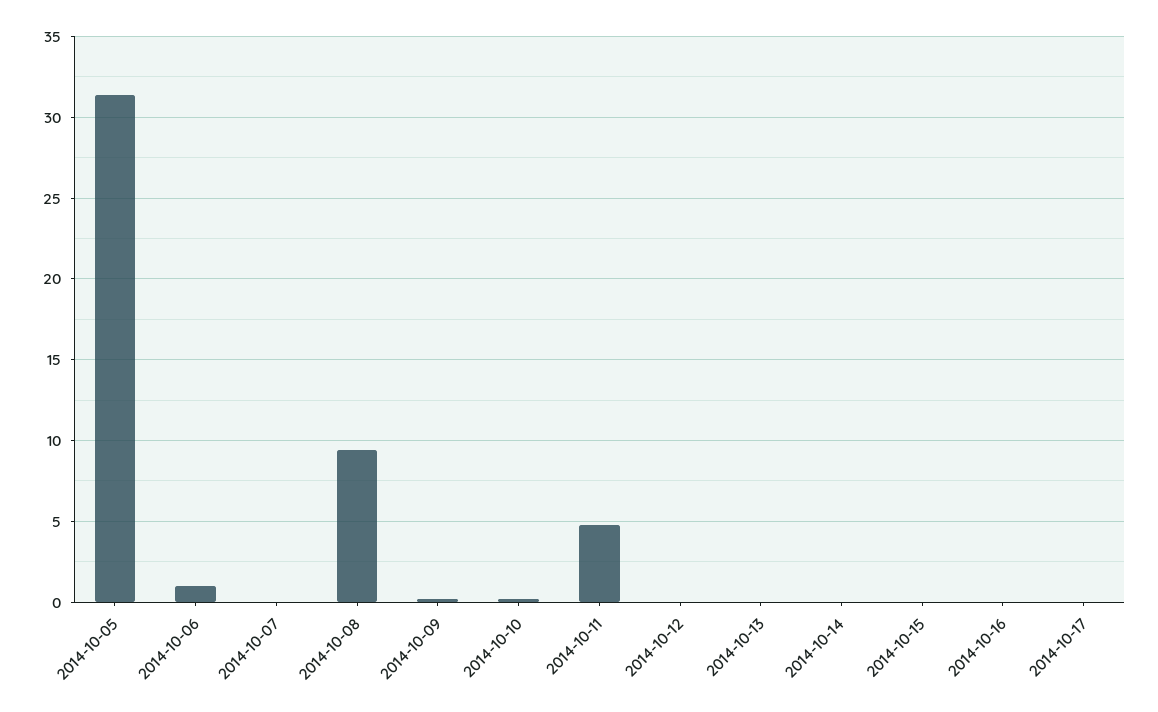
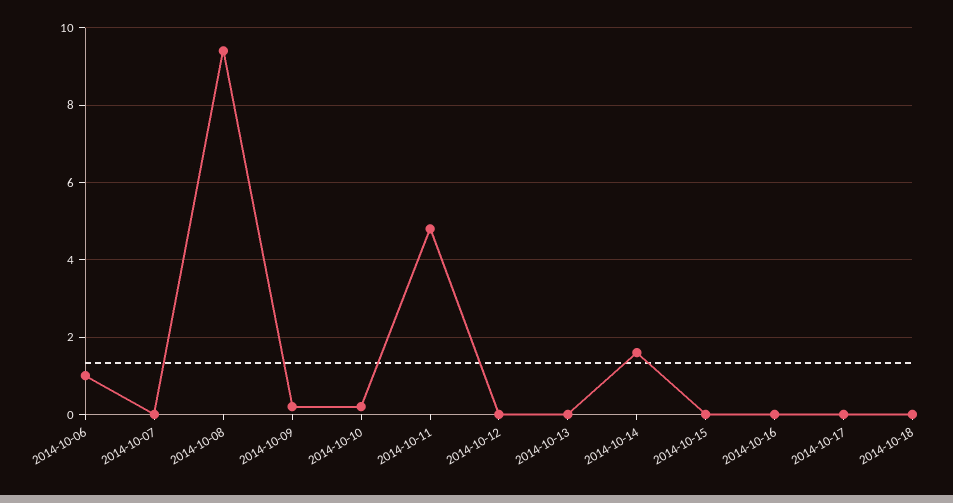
2014-10-05: 31.5 -> none
2014-10-14: 0 -> 1.5
2014-10-18: none -> 0

